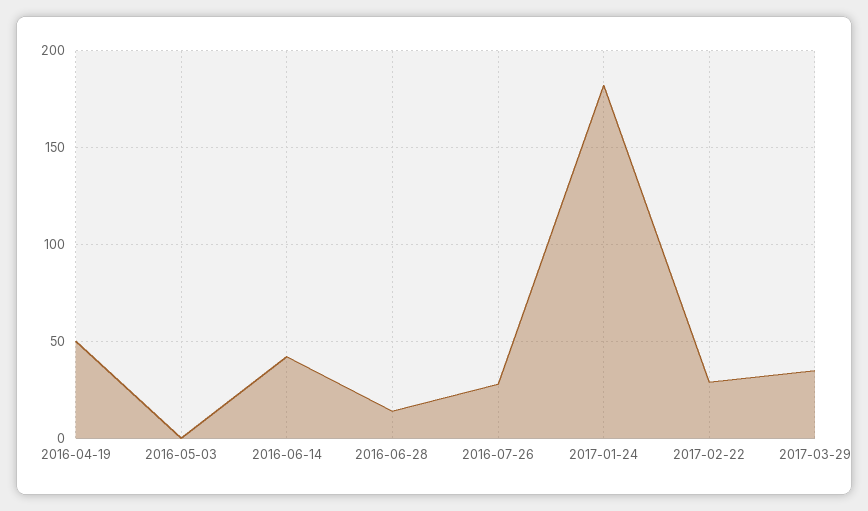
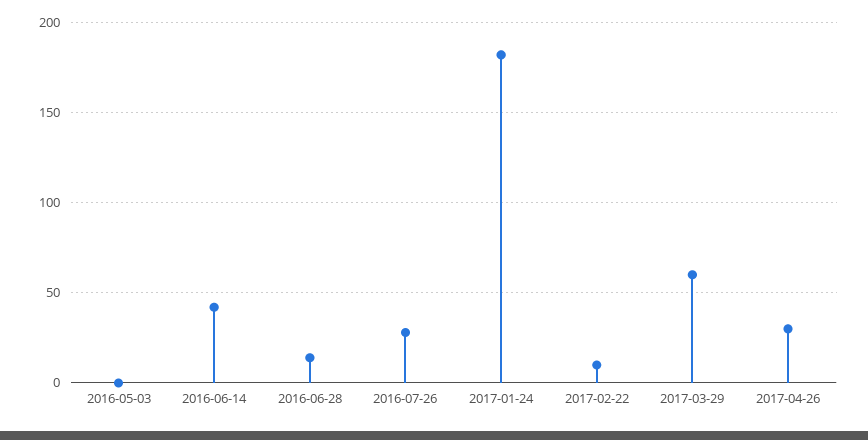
2016-04-19: 50 -> none
2017-02-22: 30 -> 10
2017-03-29: 35 -> 60
2017-04-26: none -> 30

